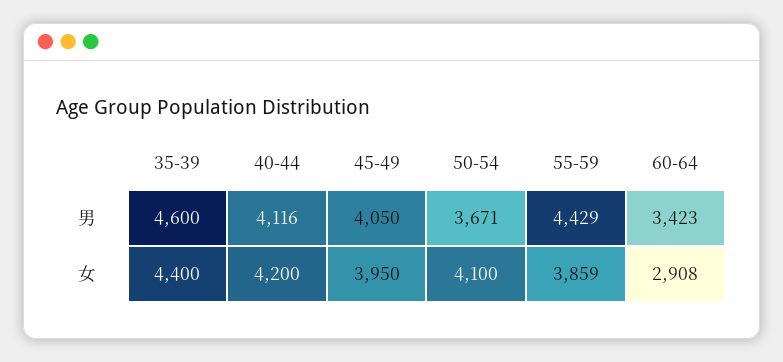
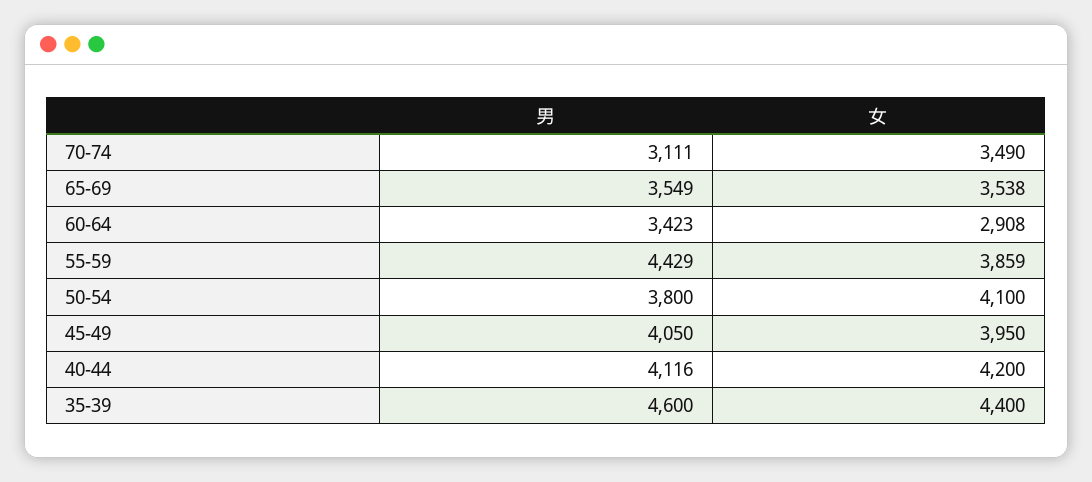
50-54, 男: 3671 -> 3800
70-74, 男: none -> 3111
70-74, 女: none -> 3490
65-69, 男: none -> 3549
65-69, 女: none -> 3538

